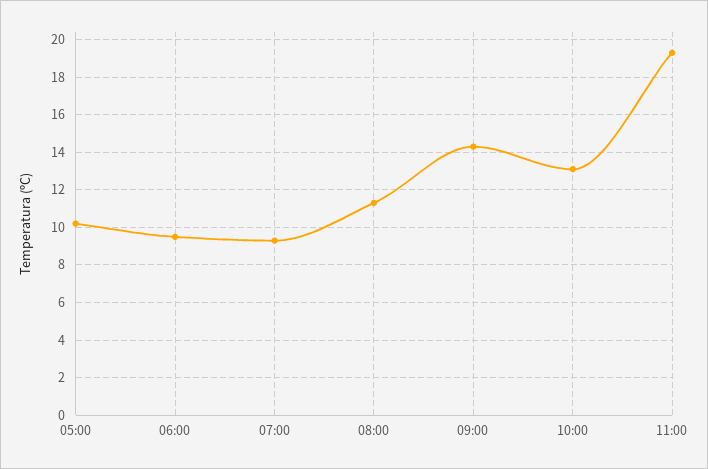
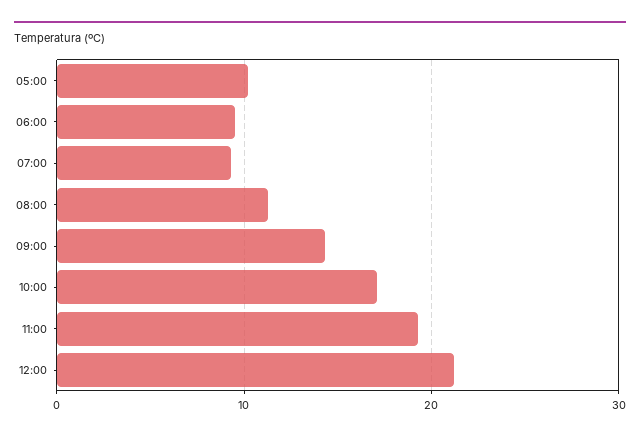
10:00: 13 -> 17
12:00: none -> 21

